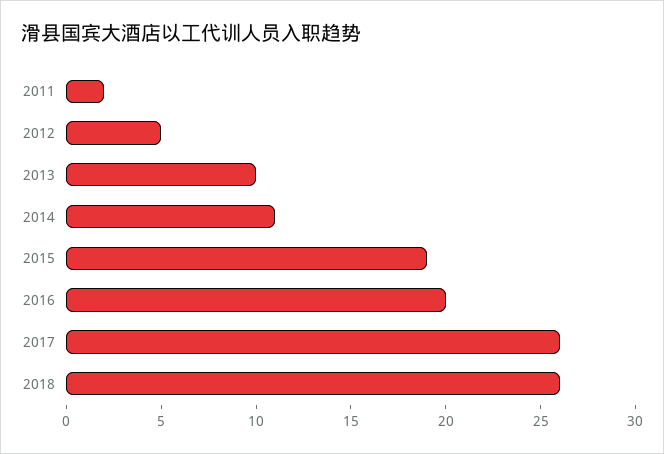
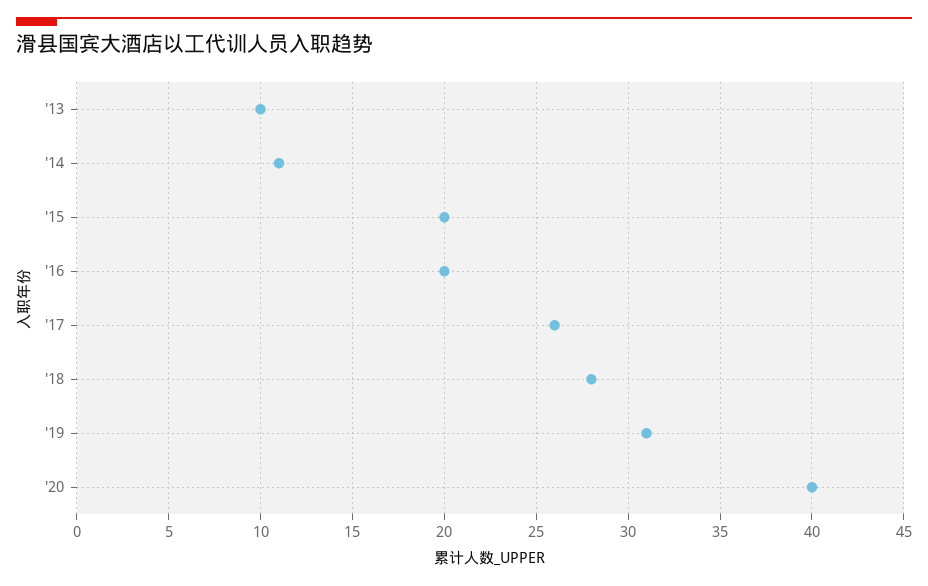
2011: 2 -> none
2012: 5 -> none
2015: 19 -> 20
2018: 26 -> 28
'19: none -> 31
'20: none -> 40

